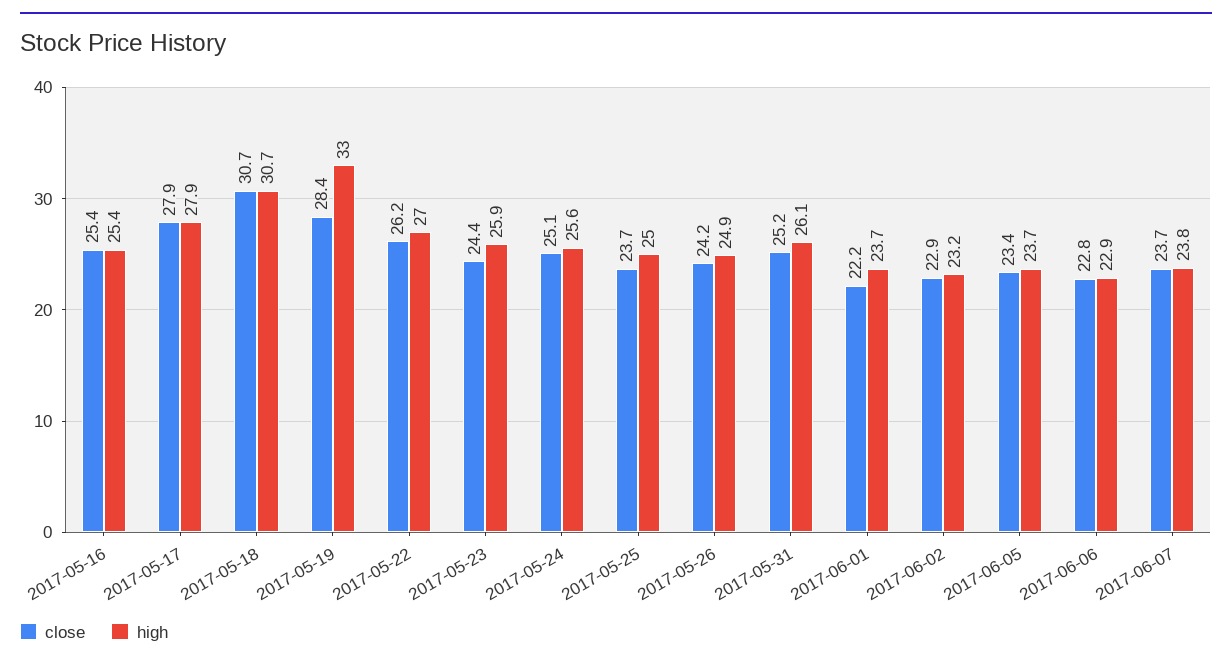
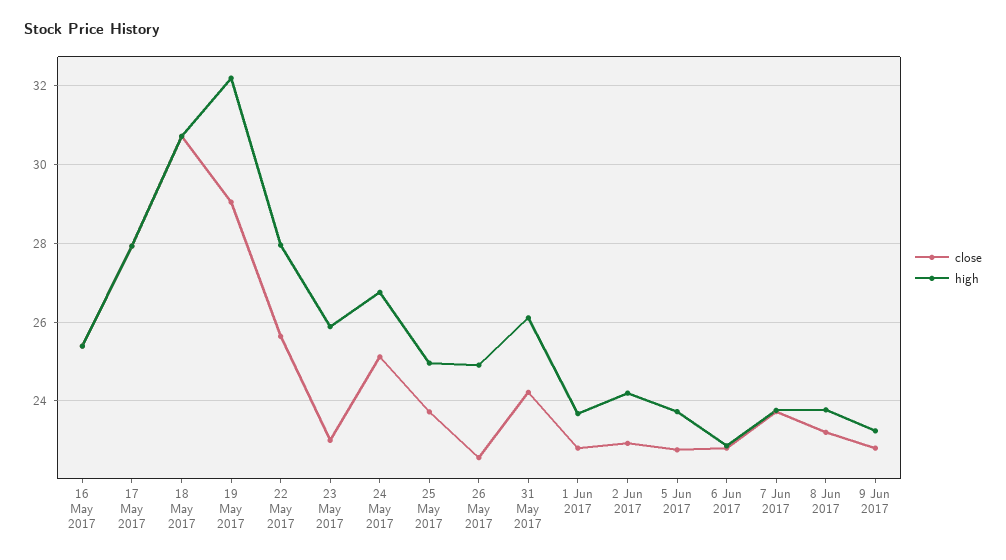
close, 2017-05-19: 28.4 -> 29
high, 2017-05-19: 33 -> 32.2
close, 2017-05-22: 26.2 -> 25.6
high, 2017-05-22: 27 -> 28
close, 2017-05-23: 24.4 -> 23
high, 2017-05-24: 25.6 -> 26.8
close, 2017-05-26: 24.2 -> 22.6
close, 2017-05-31: 25.2 -> 24.2
close, 2017-06-01: 22.2 -> 22.8
high, 2017-06-02: 23.2 -> 24.2
close, 2017-06-05: 23.4 -> 22.8
close, 8 Jun 2017: none -> 23.2
high, 8 Jun 2017: none -> 23.8
close, 9 Jun 2017: none -> 22.8
high, 9 Jun 2017: none -> 23.2

